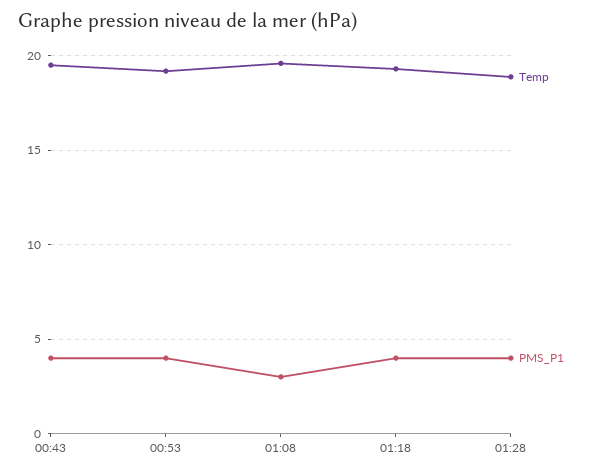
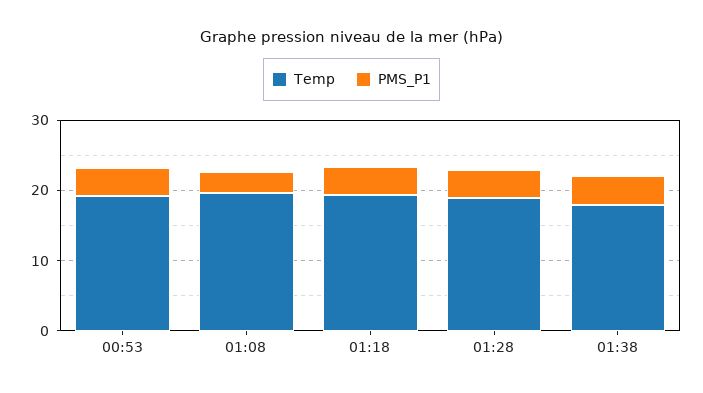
Temp, 00:43: 19.5 -> none
PMS_P1, 00:43: 4 -> none
Temp, 01:38: none -> 18
PMS_P1, 01:38: none -> 4

